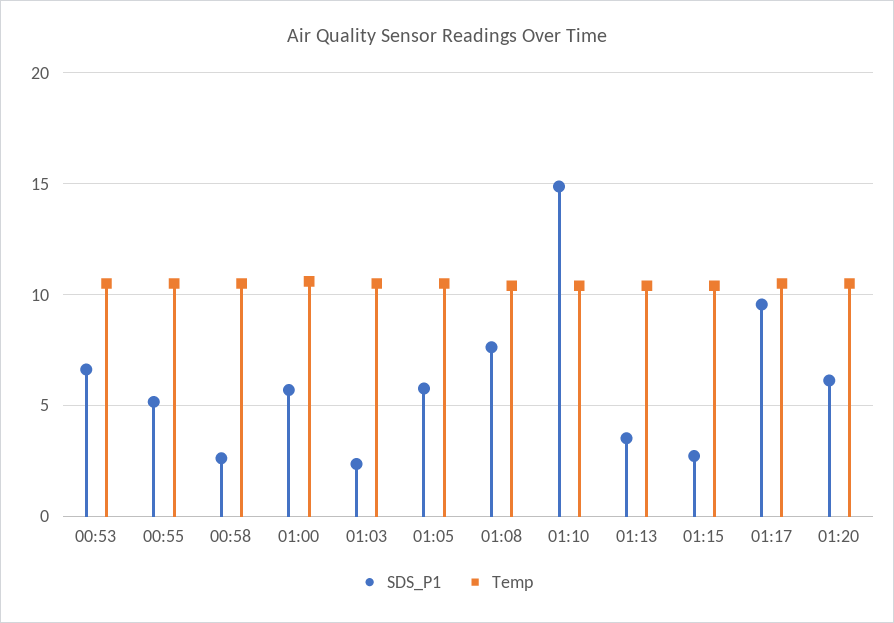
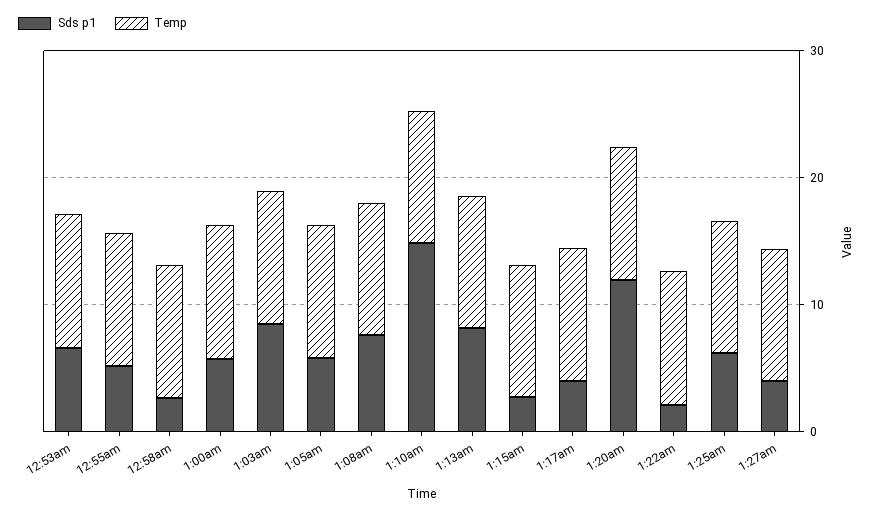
SDS_P1, 01:03: 2.5 -> 8
SDS_P1, 01:13: 3.5 -> 8
SDS_P1, 01:17: 9.5 -> 4
SDS_P1, 01:20: 6 -> 12
SDS_P1, 1:22am: none -> 2
Temp, 1:22am: none -> 10
SDS_P1, 1:25am: none -> 6
Temp, 1:25am: none -> 10
SDS_P1, 1:27am: none -> 4
Temp, 1:27am: none -> 10

